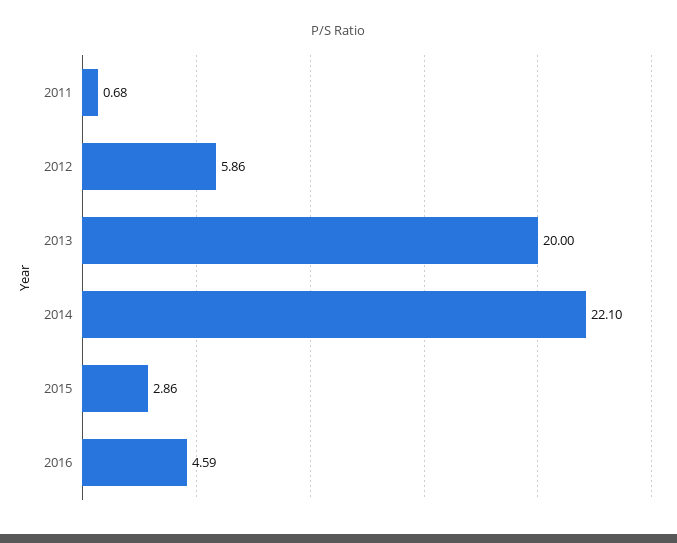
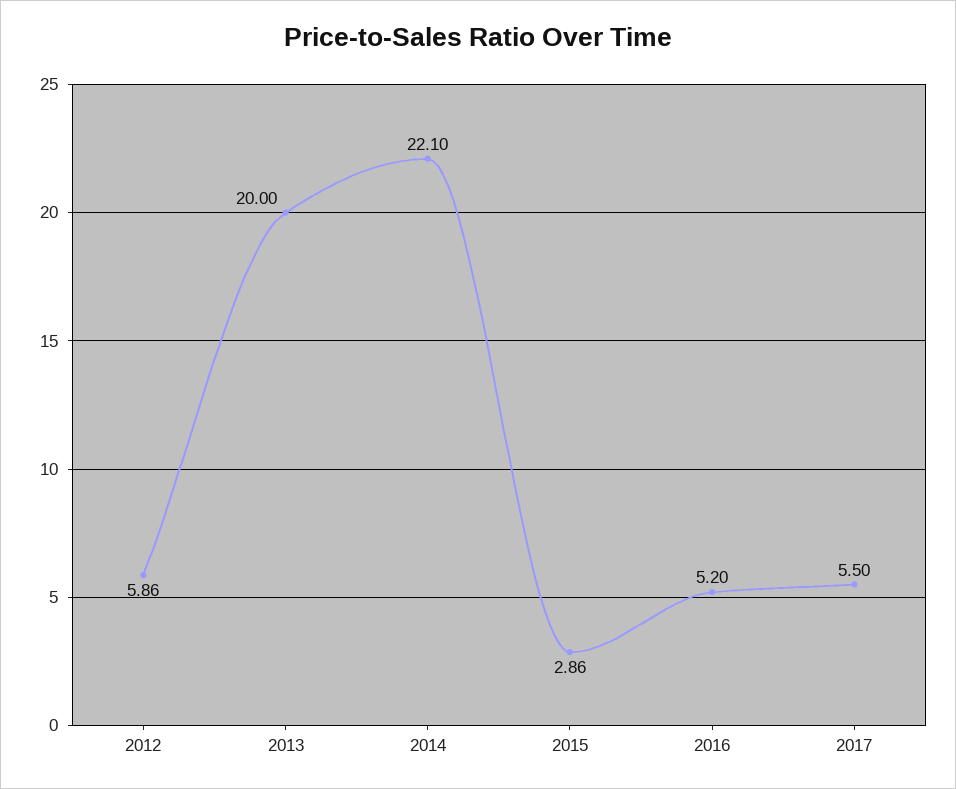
2011: 0.68 -> none
2016: 4.59 -> 5.2
2017: none -> 5.5

